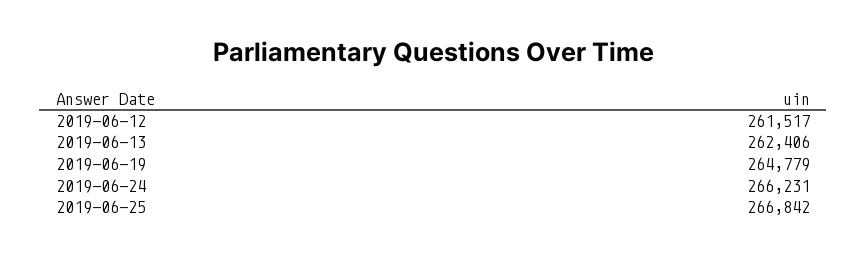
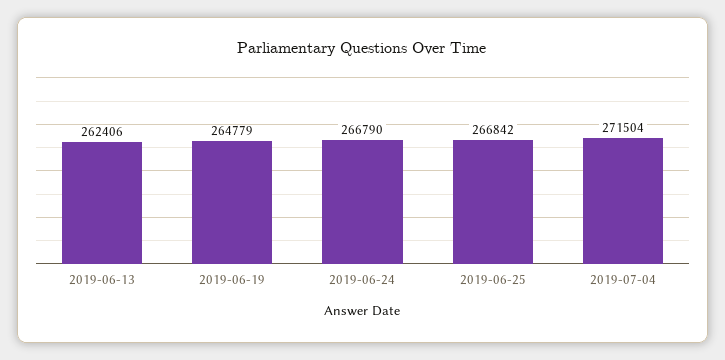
2019-06-12: 261517 -> none
2019-06-24: 266231 -> 266790
2019-07-04: none -> 271504

